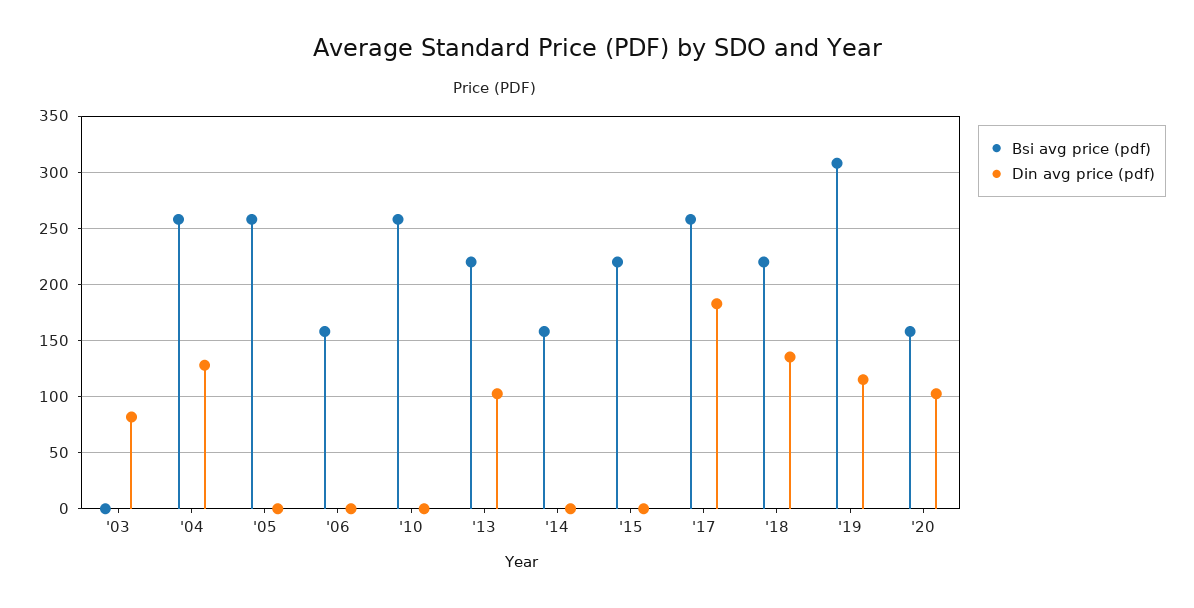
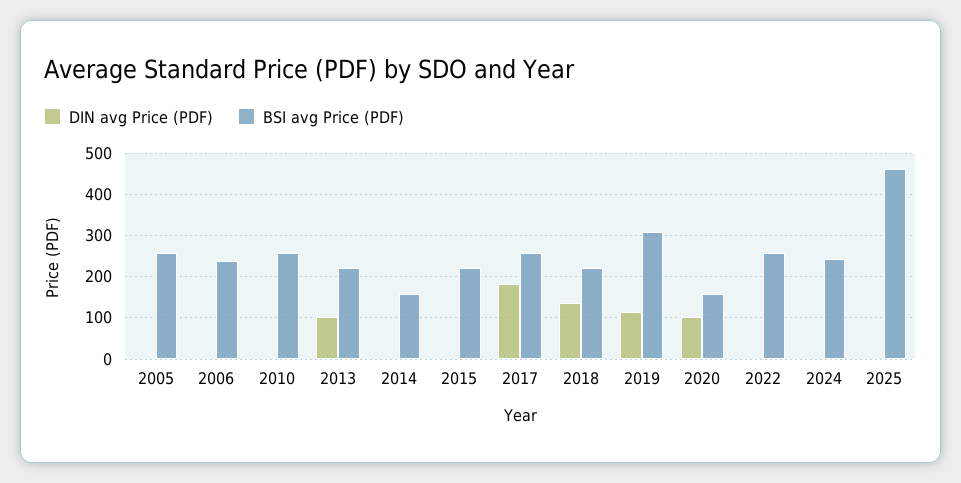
Bsi avg price (pdf), '03: 0 -> none
Din avg price (pdf), '03: 80 -> none
Bsi avg price (pdf), '04: 260 -> none
Din avg price (pdf), '04: 130 -> none
Bsi avg price (pdf), '06: 160 -> 240
Din avg price (pdf), 2022: none -> 0
Bsi avg price (pdf), 2022: none -> 260
Din avg price (pdf), 2024: none -> 0
Bsi avg price (pdf), 2024: none -> 240
Din avg price (pdf), 2025: none -> 0
Bsi avg price (pdf), 2025: none -> 460

